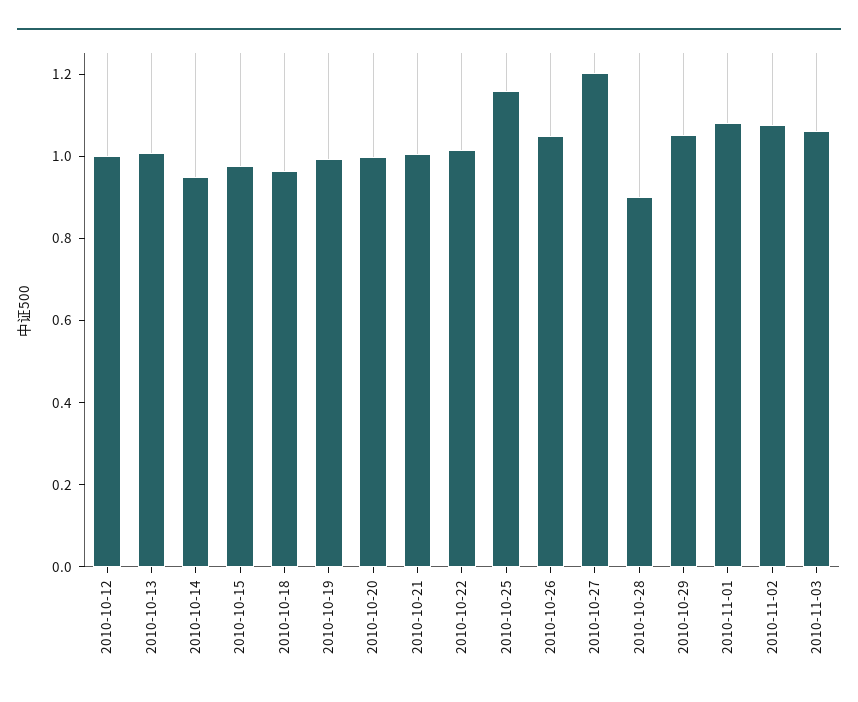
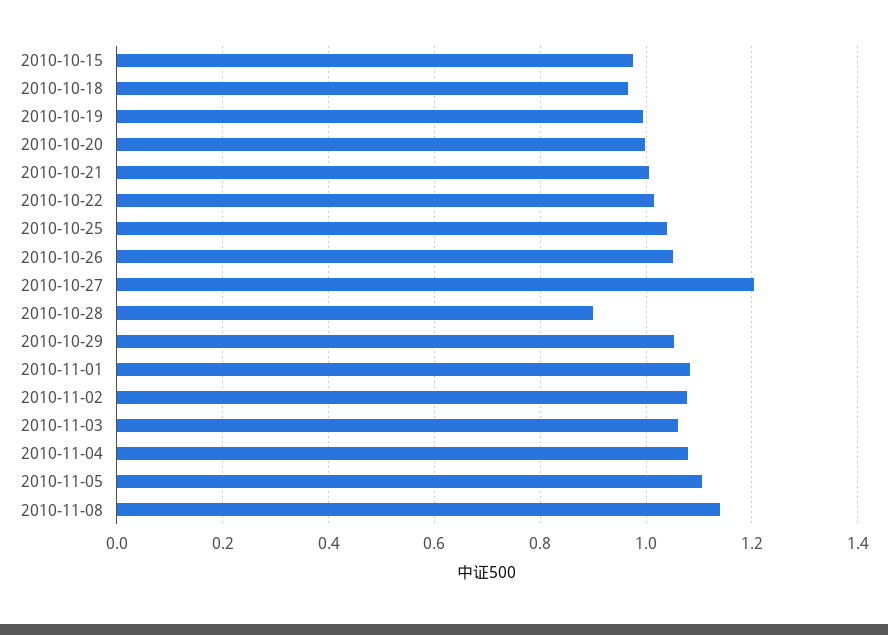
2010-10-12: 1 -> none
2010-10-13: 1 -> none
2010-10-14: 0.95 -> none
2010-10-25: 1.15 -> 1.04
2010-11-04: none -> 1.08
2010-11-05: none -> 1.1
2010-11-08: none -> 1.14

